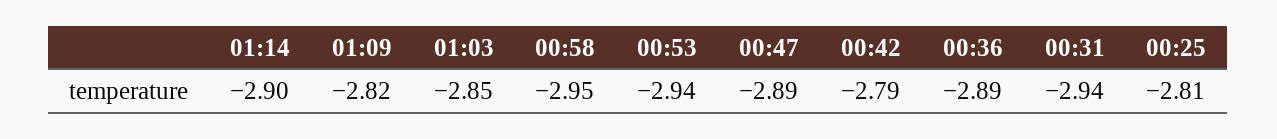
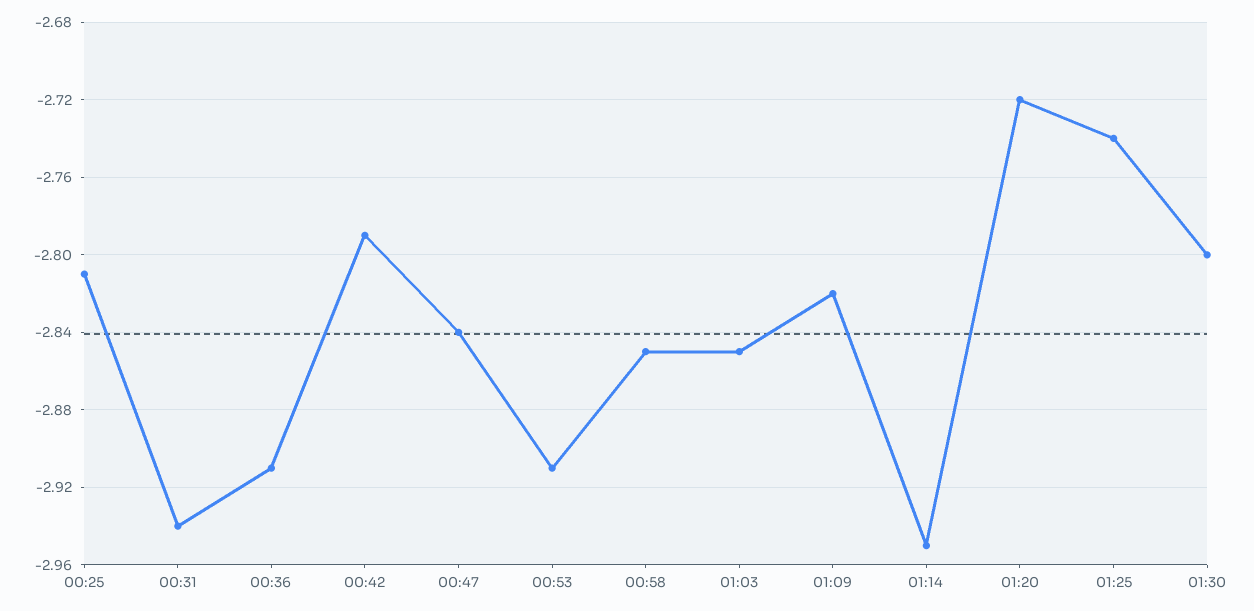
01:14: -2.9 -> -2.95
00:58: -2.95 -> -2.85
00:53: -2.94 -> -2.91
00:47: -2.89 -> -2.84
00:36: -2.89 -> -2.91
01:20: none -> -2.72
01:25: none -> -2.74
01:30: none -> -2.8

